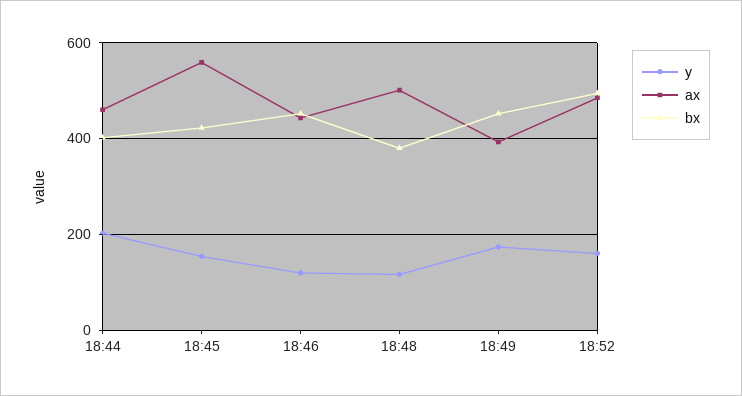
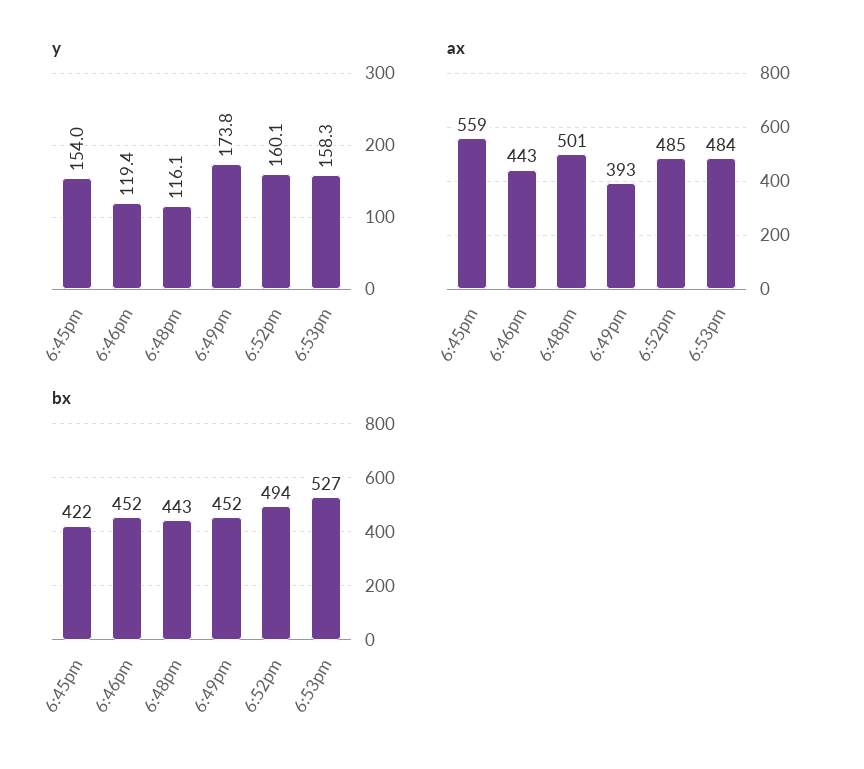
y, 18:44: 200 -> none
ax, 18:44: 460 -> none
bx, 18:44: 400 -> none
bx, 18:48: 380 -> 443
y, 6:53pm: none -> 158.3
ax, 6:53pm: none -> 484
bx, 6:53pm: none -> 527

